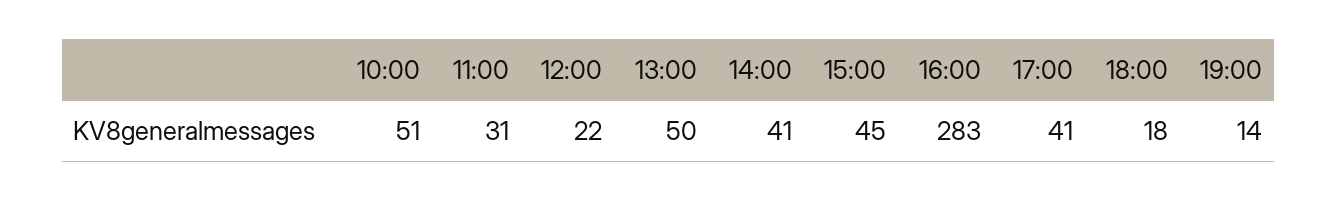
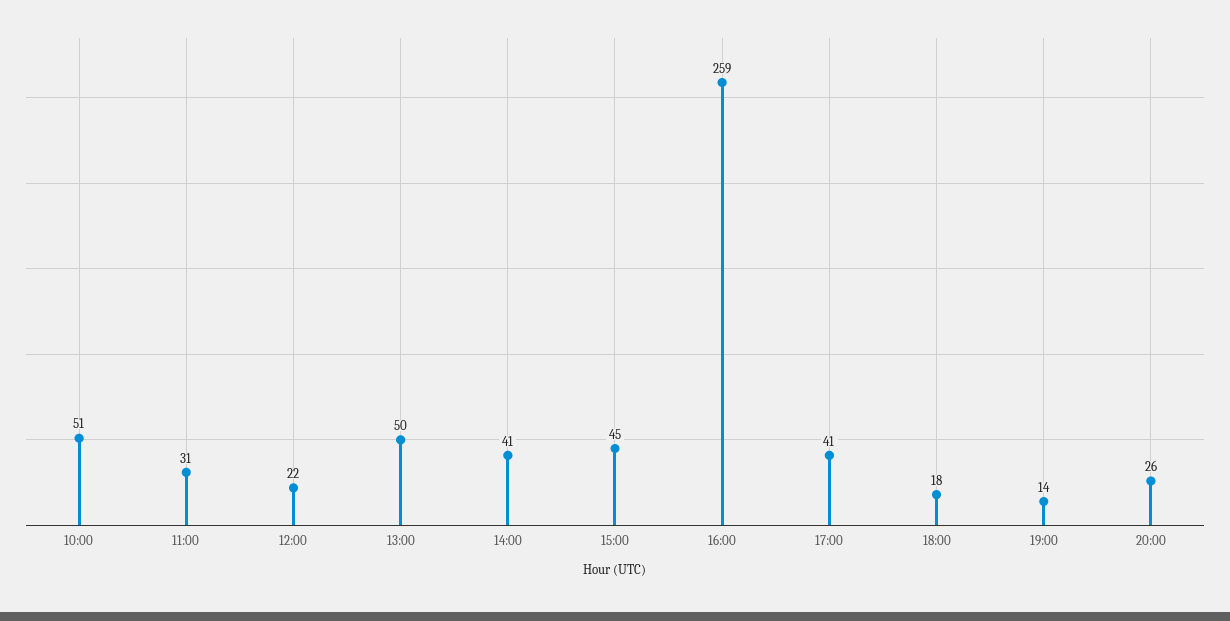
16:00: 283 -> 259
20:00: none -> 26

